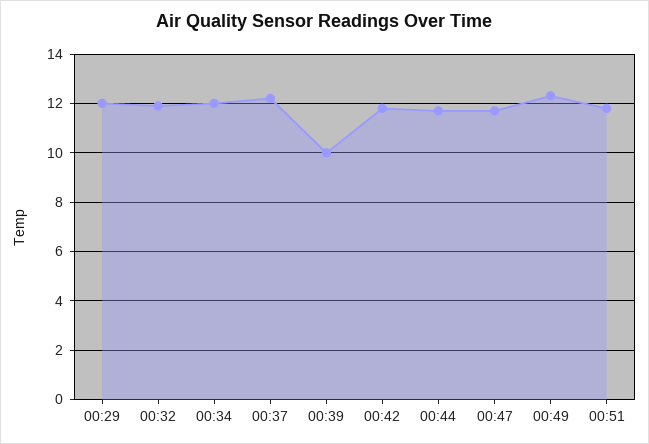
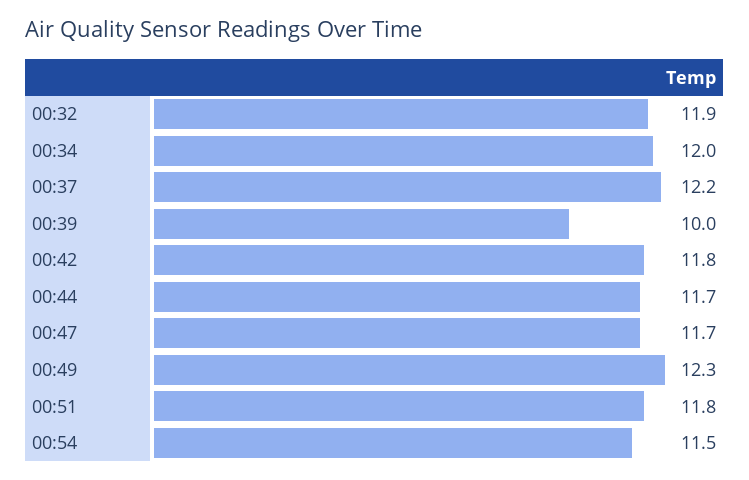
00:29: 12 -> none
00:54: none -> 11.5

